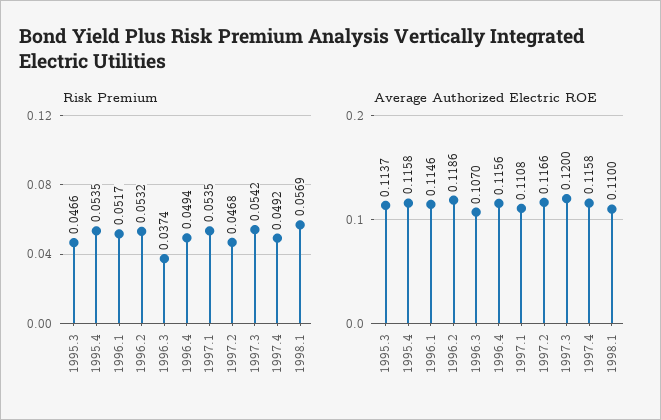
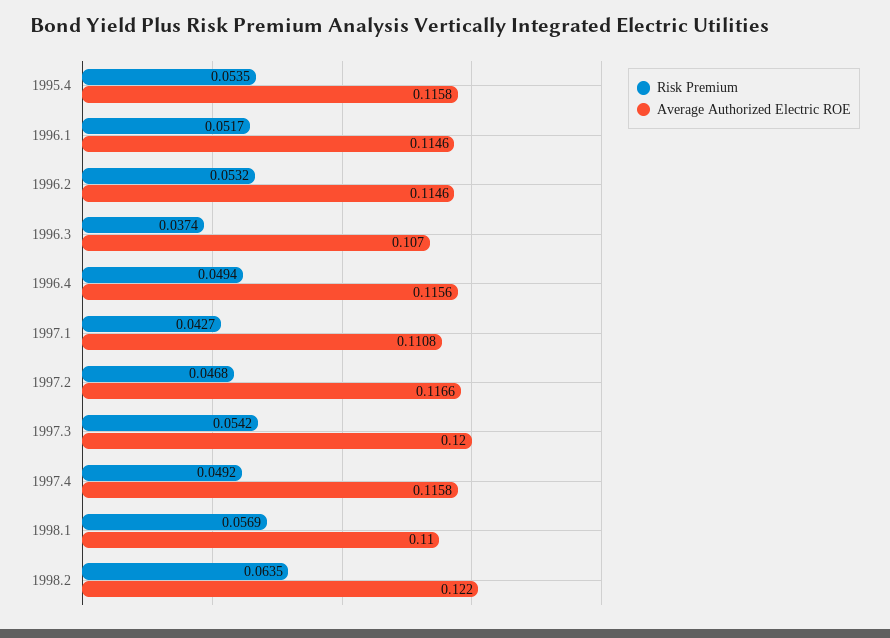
Risk Premium, 1995.3: 0.0466 -> none
Risk Premium, 1997.1: 0.0535 -> 0.0427
Average Authorized Electric ROE, 1995.3: 0.1137 -> none
Average Authorized Electric ROE, 1996.2: 0.1186 -> 0.1146
Risk Premium, 1998.2: none -> 0.0635
Average Authorized Electric ROE, 1998.2: none -> 0.122

